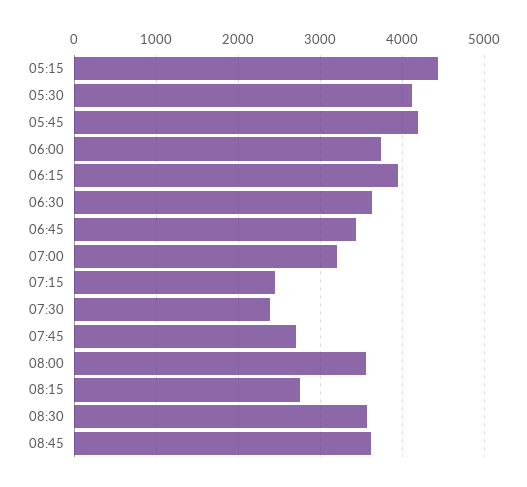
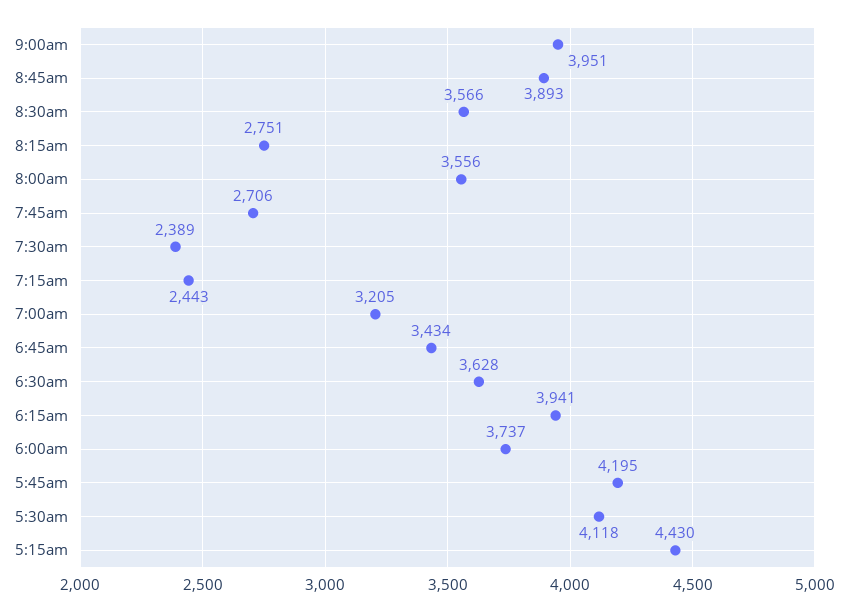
08:45: 3600 -> 3893
9:00am: none -> 3951

